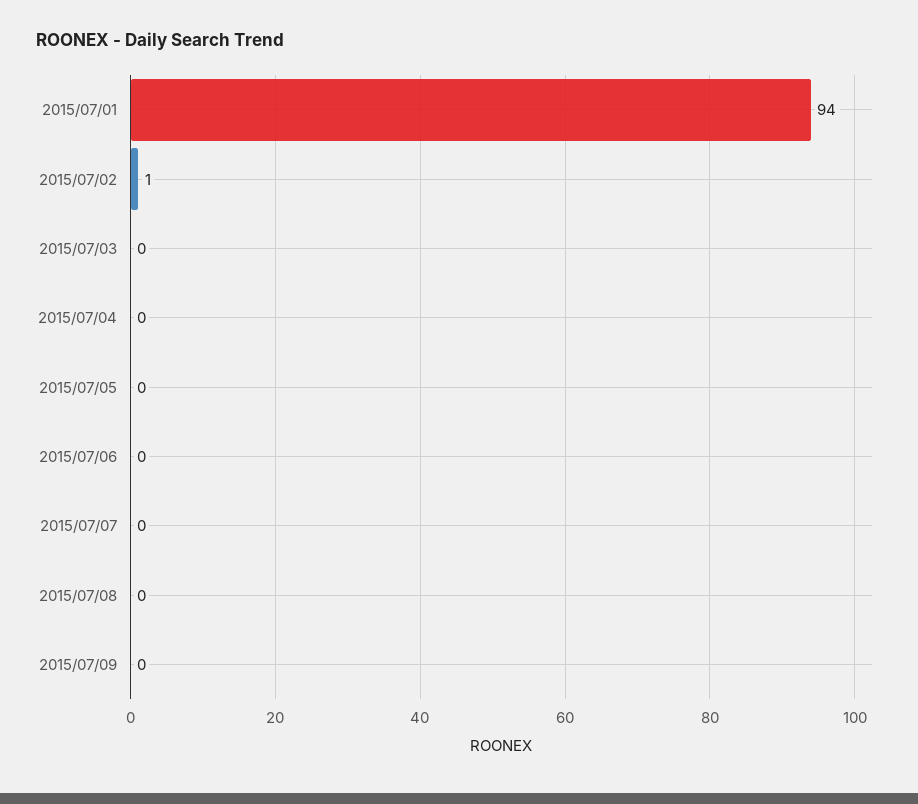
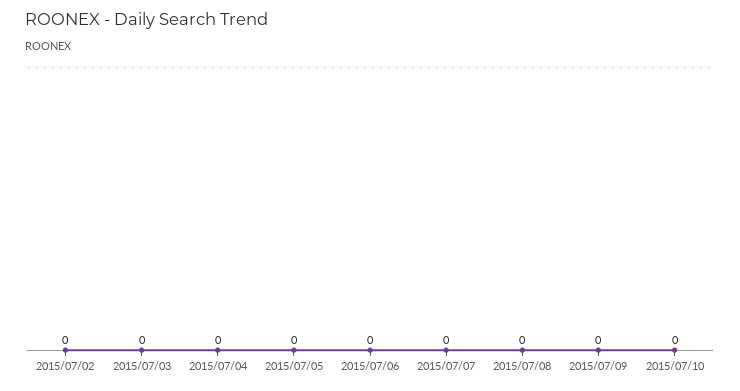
2015/07/01: 94 -> none
2015/07/02: 1 -> 0
2015/07/10: none -> 0

